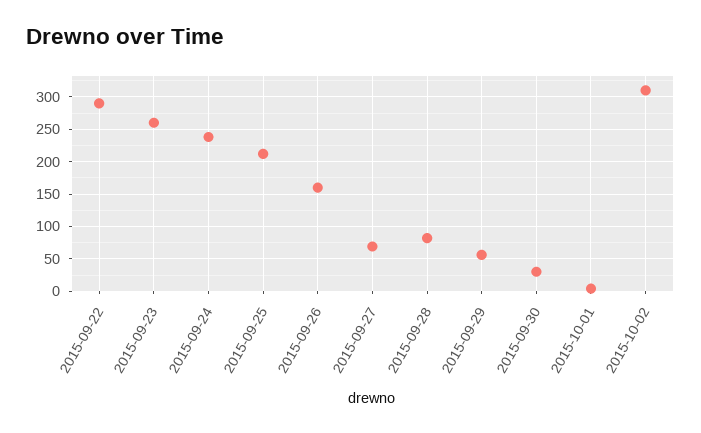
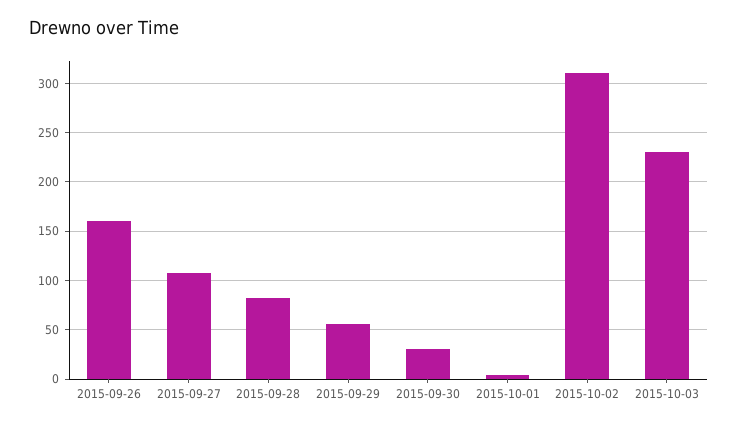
2015-09-22: 290 -> none
2015-09-23: 260 -> none
2015-09-24: 240 -> none
2015-09-25: 210 -> none
2015-09-27: 70 -> 110
2015-10-03: none -> 230

